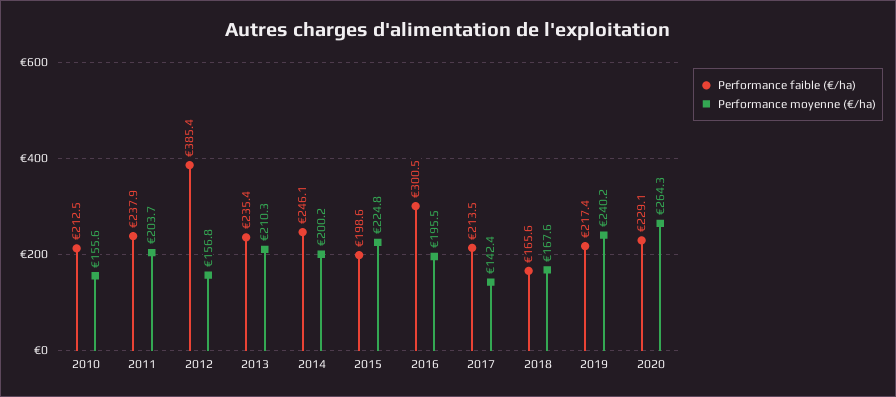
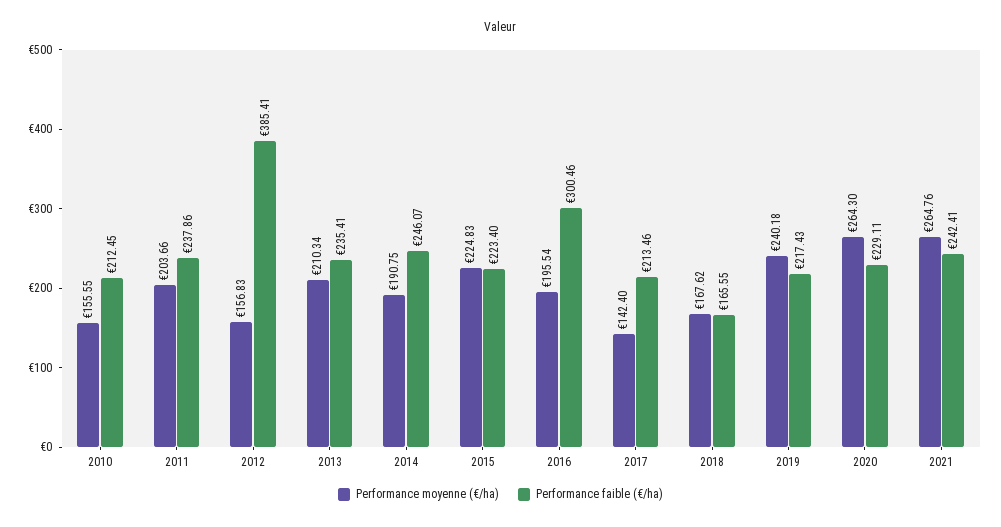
Performance moyenne (€/ha), 2014: 200.2 -> 190.75
Performance faible (€/ha), 2015: 198.6 -> 223.4
Performance moyenne (€/ha), 2021: none -> 264.76
Performance faible (€/ha), 2021: none -> 242.41

